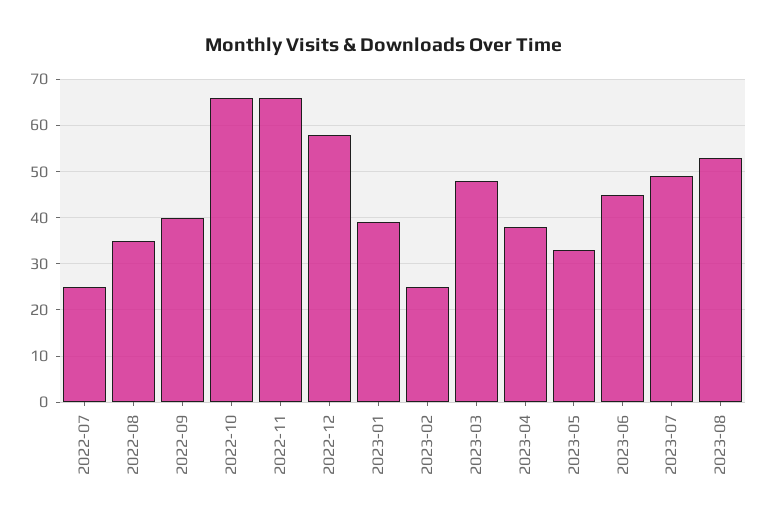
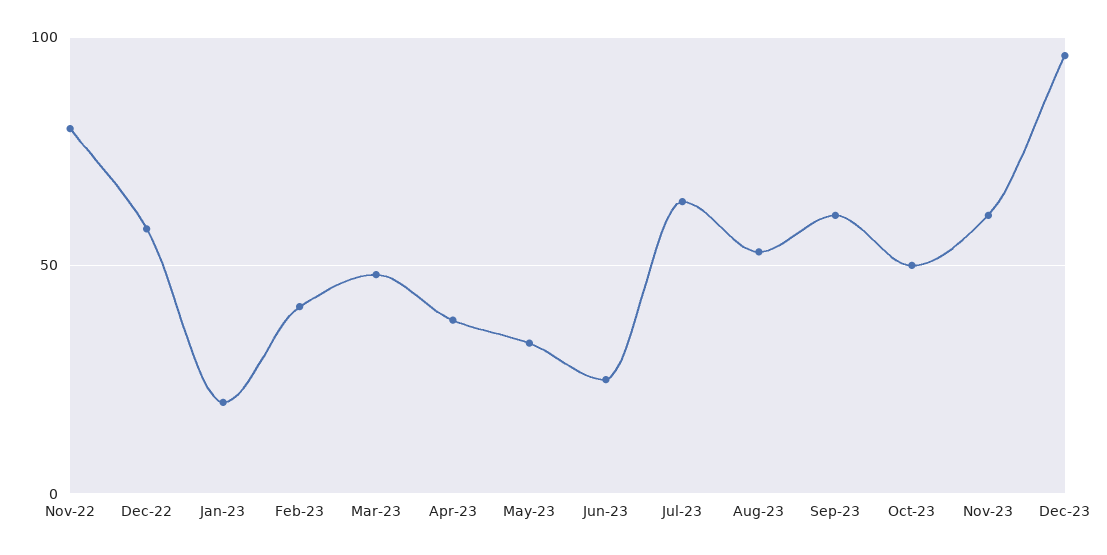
2022-07: 25 -> none
2022-08: 35 -> none
2022-09: 40 -> none
2022-10: 65 -> none
2022-11: 65 -> 80
2023-01: 40 -> 20
2023-02: 25 -> 40
2023-06: 45 -> 25
2023-07: 50 -> 65
Sep-23: none -> 60
Oct-23: none -> 50
Nov-23: none -> 60
Dec-23: none -> 95

